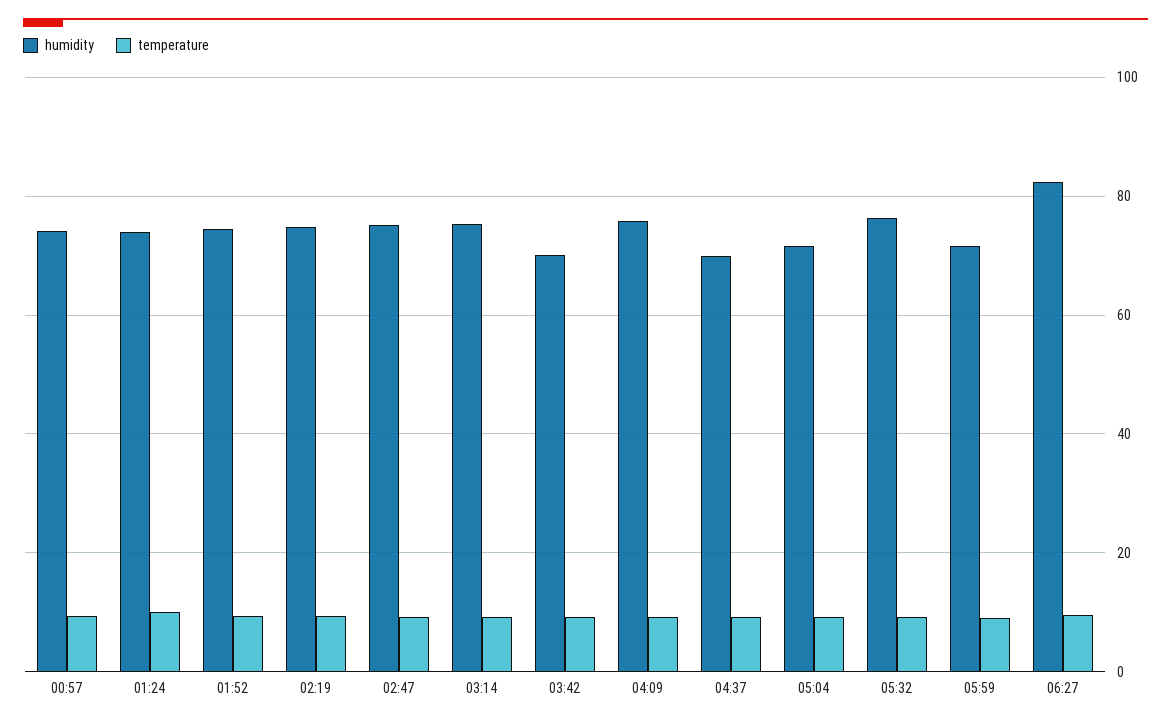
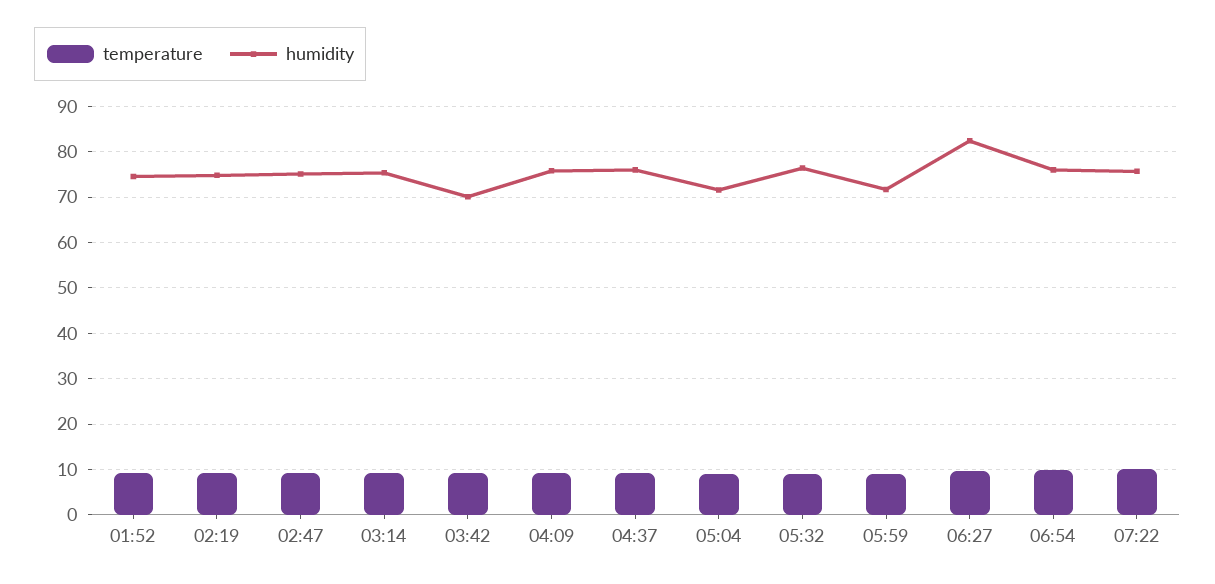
humidity, 00:57: 74 -> none
temperature, 00:57: 10 -> none
humidity, 01:24: 74 -> none
temperature, 01:24: 10 -> none
humidity, 04:37: 70 -> 76
temperature, 06:54: none -> 10
humidity, 06:54: none -> 76
temperature, 07:22: none -> 10
humidity, 07:22: none -> 76

